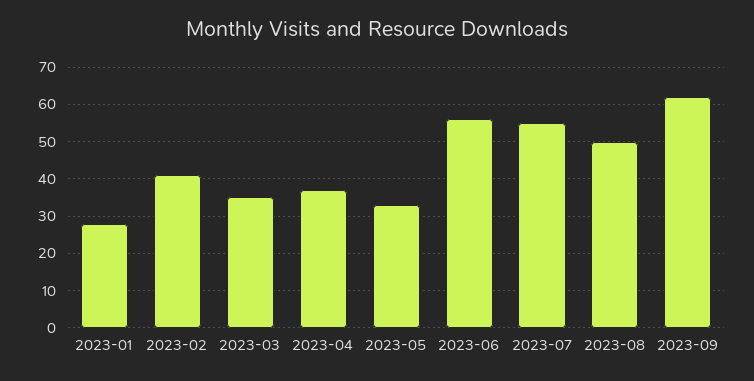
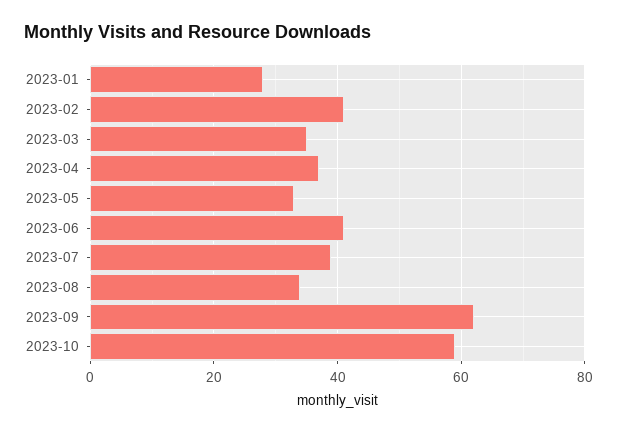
2023-06: 55 -> 40
2023-07: 55 -> 40
2023-08: 50 -> 35
2023-10: none -> 60

